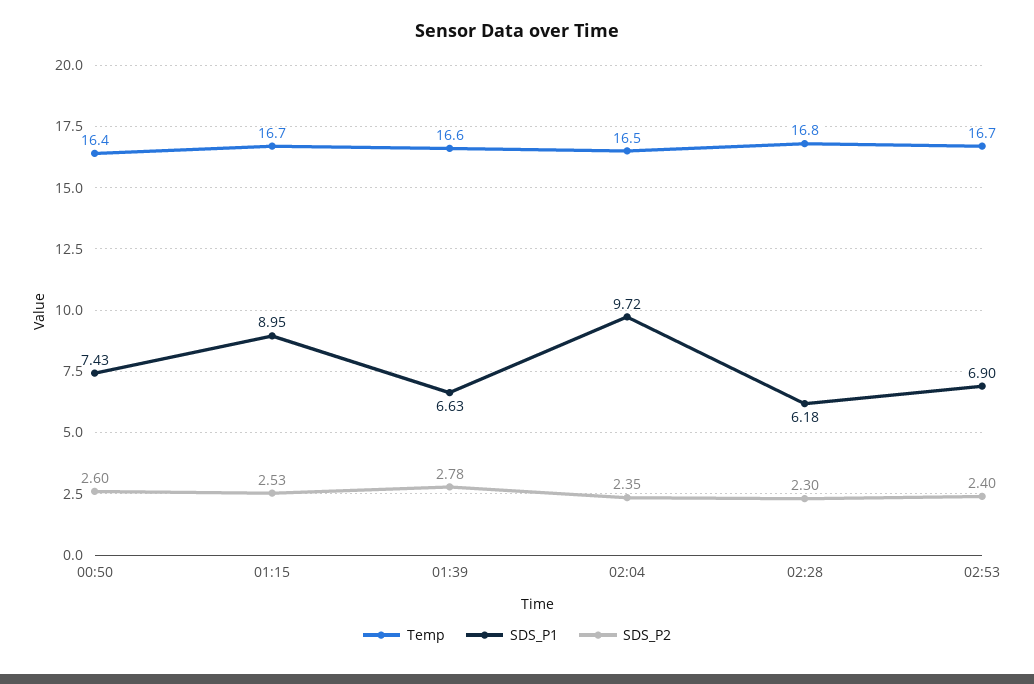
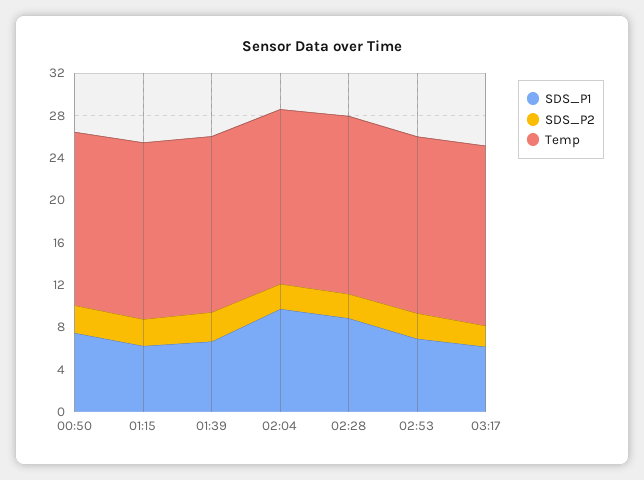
SDS_P1, 01:15: 8.95 -> 6
SDS_P1, 02:28: 6.18 -> 9
SDS_P1, 03:17: none -> 6
SDS_P2, 03:17: none -> 2
Temp, 03:17: none -> 17

